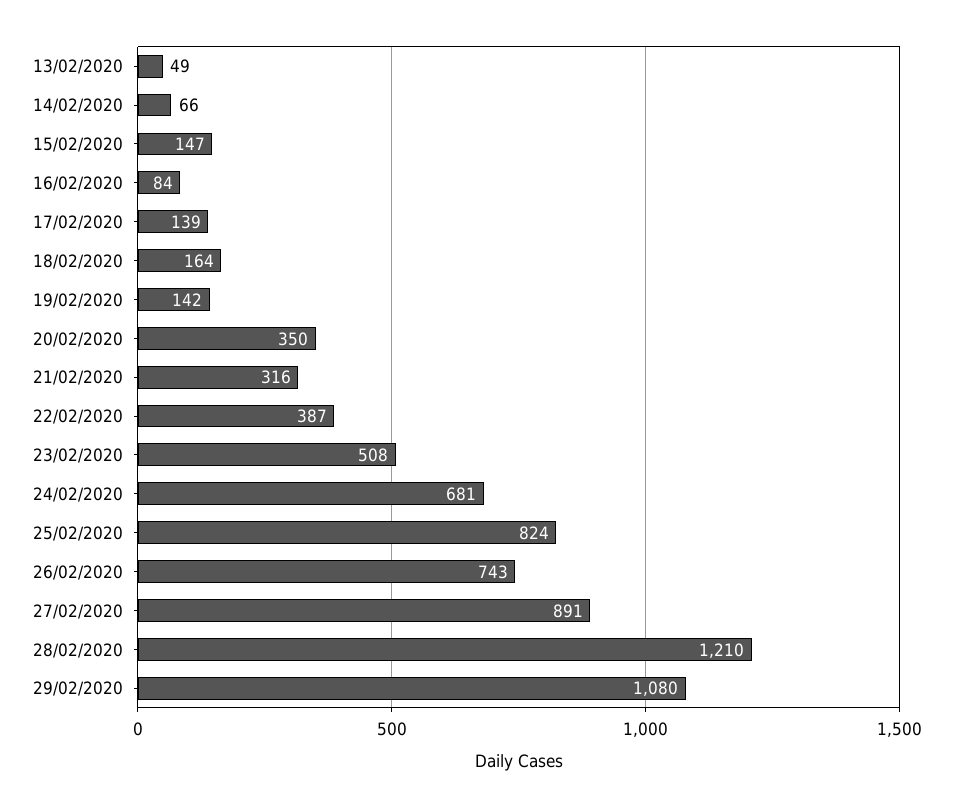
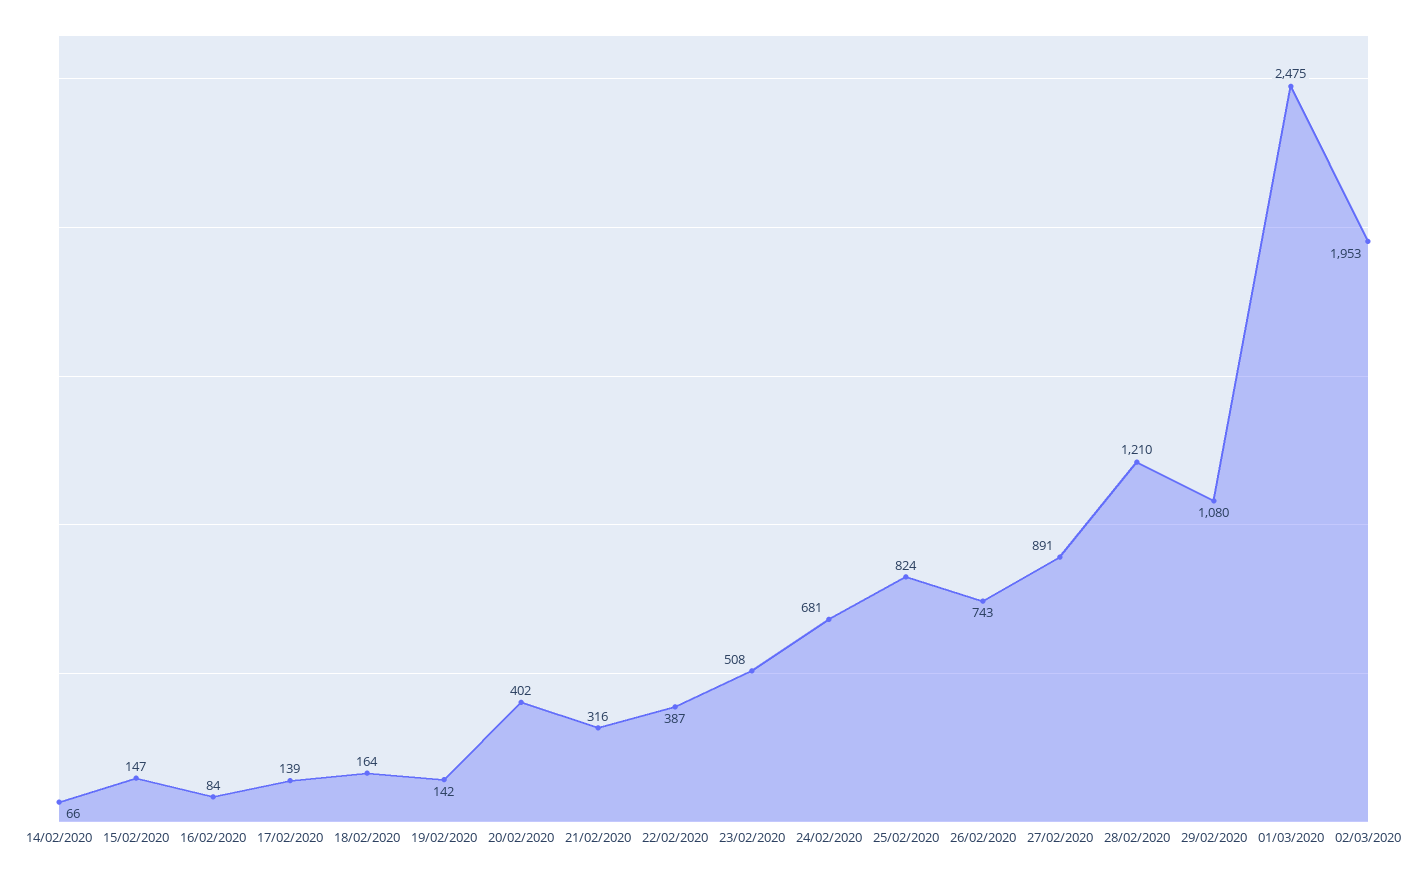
13/02/2020: 49 -> none
20/02/2020: 350 -> 402
01/03/2020: none -> 2475
02/03/2020: none -> 1953

